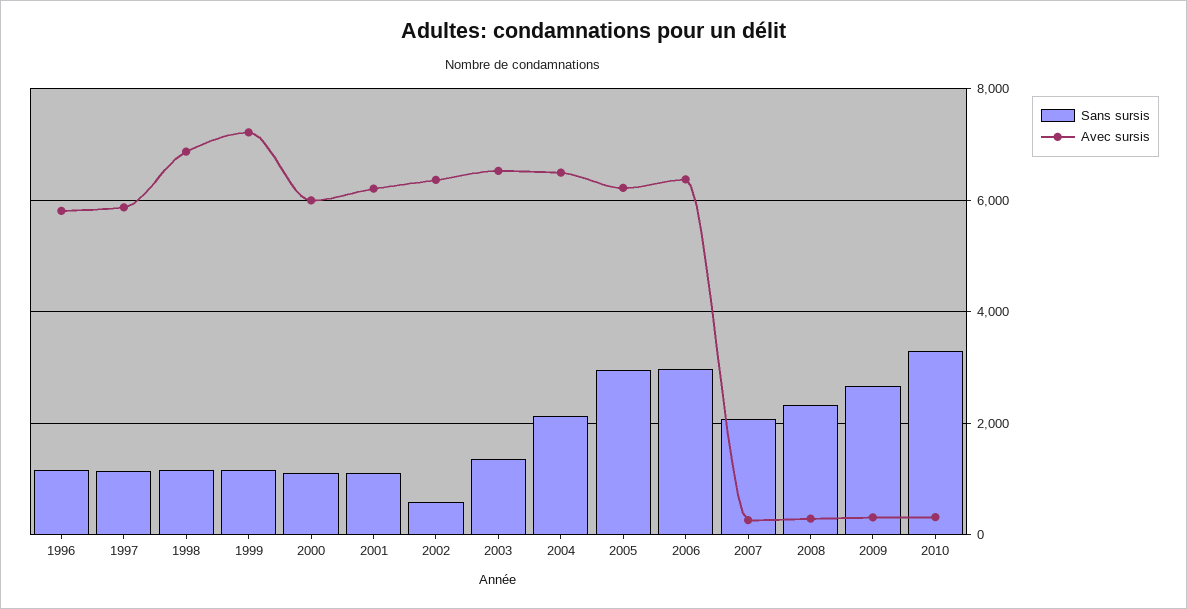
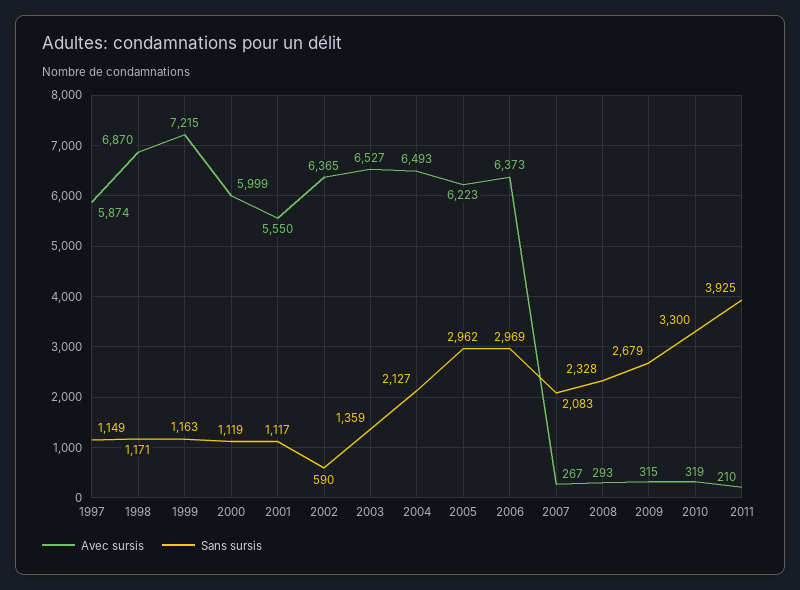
Sans sursis, 1996: 1200 -> none
Avec sursis, 1996: 5800 -> none
Avec sursis, 2001: 6200 -> 5550
Avec sursis, 2011: none -> 210
Sans sursis, 2011: none -> 3925

